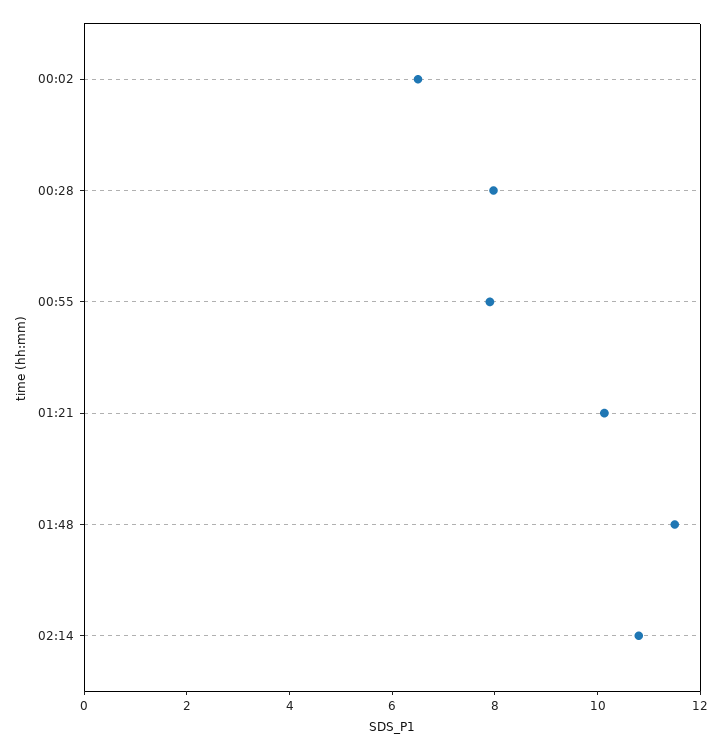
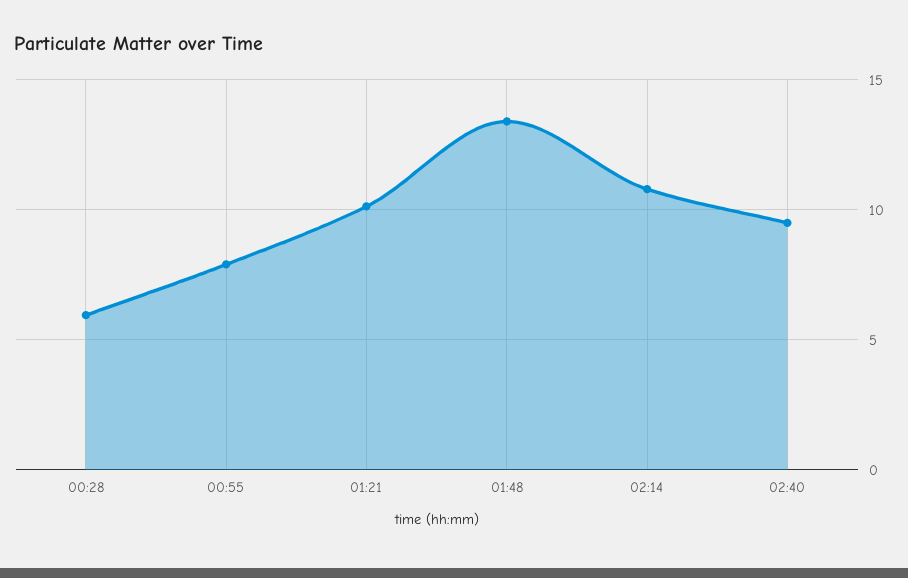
00:02: 6.5 -> none
00:28: 8 -> 6
01:48: 11.5 -> 13.5
02:40: none -> 9.5

